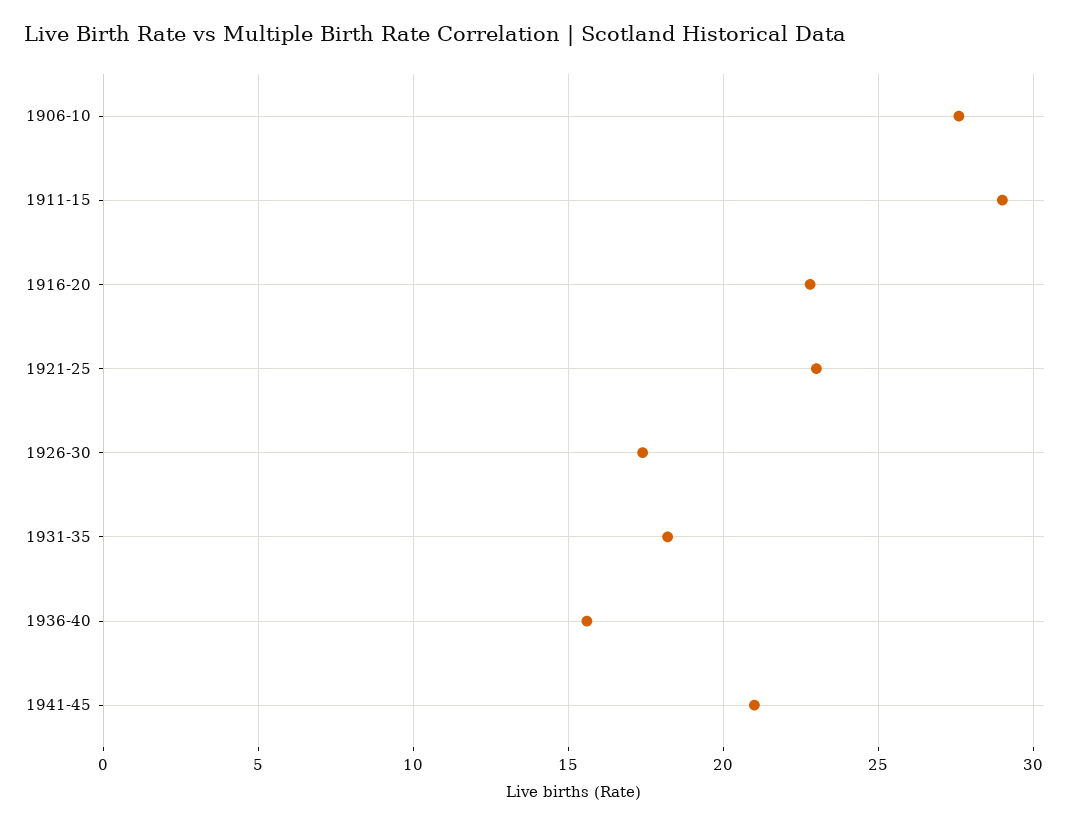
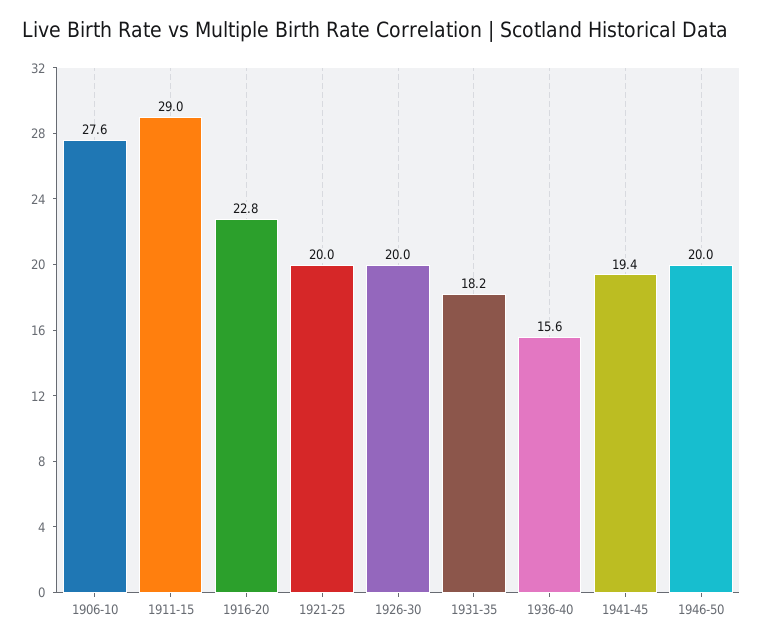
1921-25: 23 -> 20
1926-30: 17.5 -> 20
1941-45: 21 -> 19.4
1946-50: none -> 20

